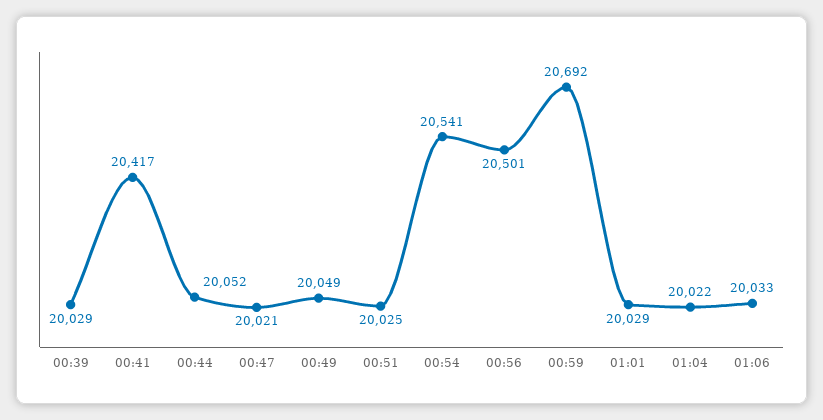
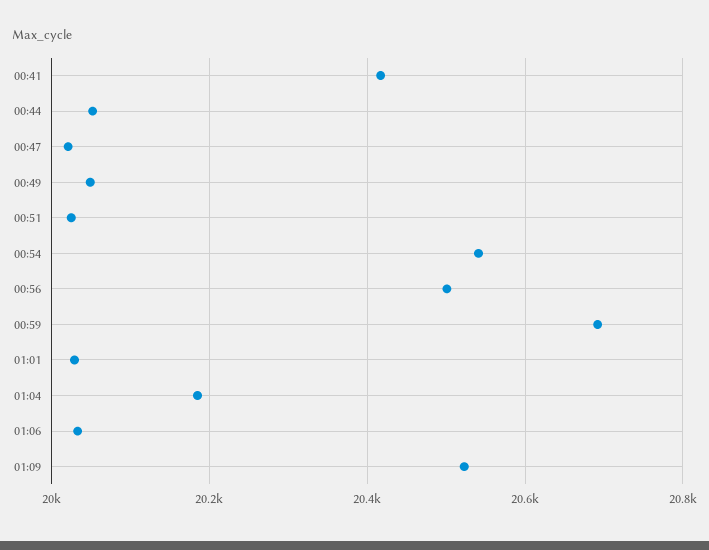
00:39: 20029 -> none
01:04: 20022 -> 20180
01:09: none -> 20520

